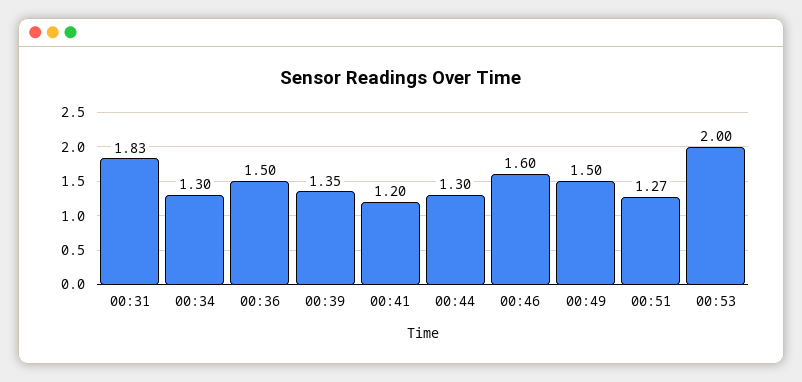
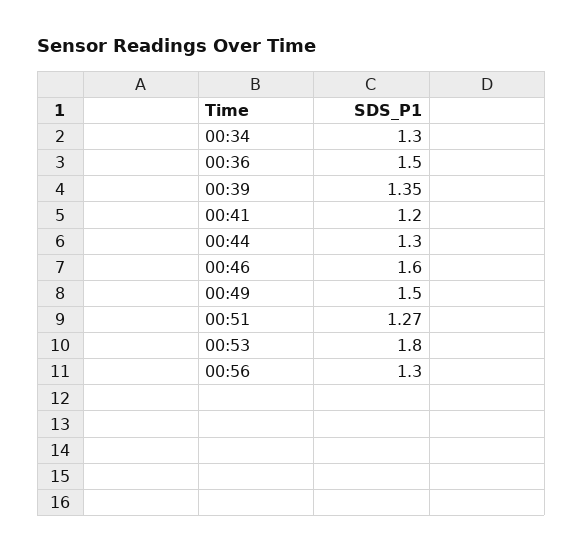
00:31: 1.83 -> none
00:53: 2 -> 1.8
00:56: none -> 1.3

